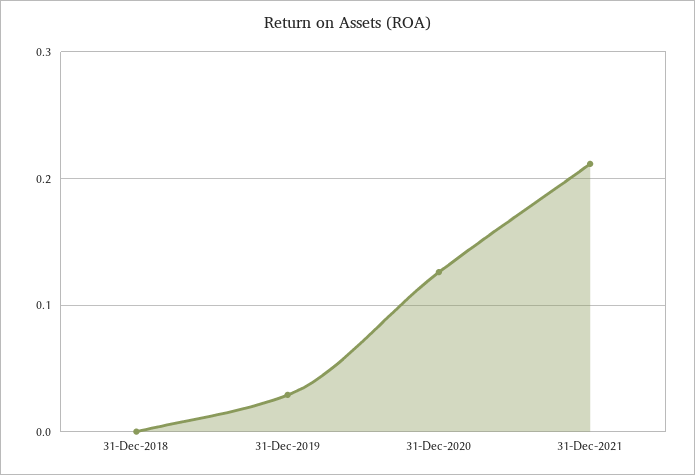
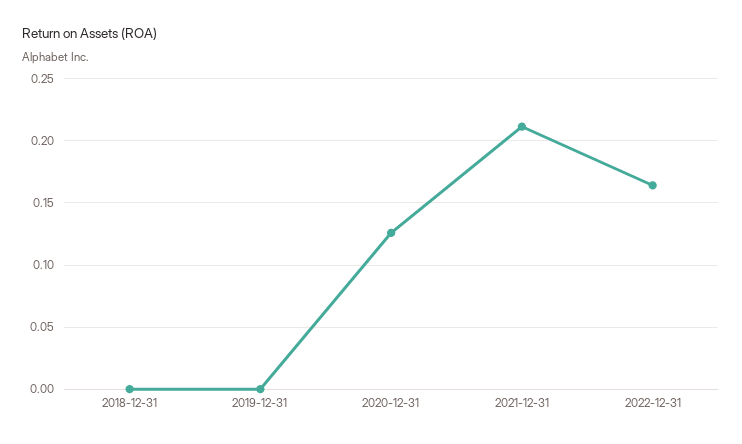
31-Dec-2019: 0.03 -> 0
2022-12-31: none -> 0.165

